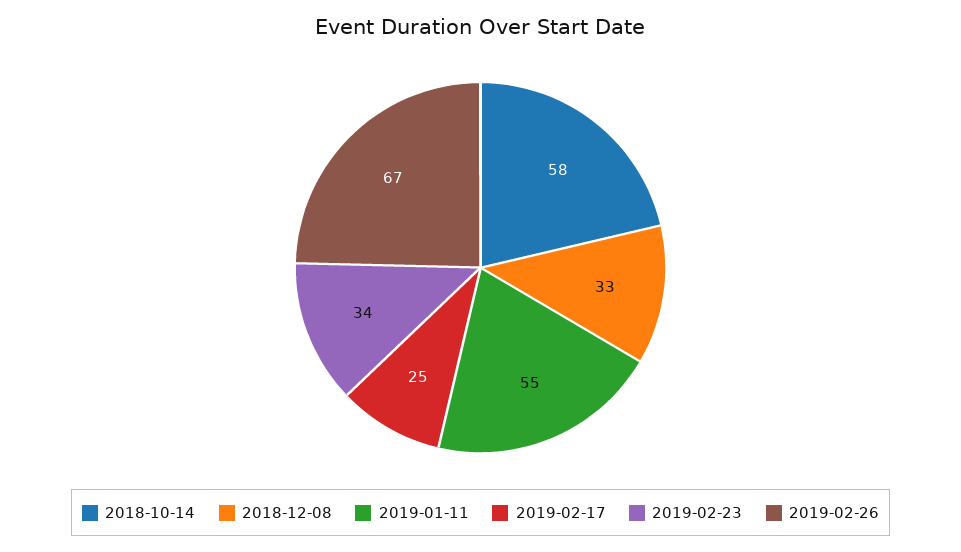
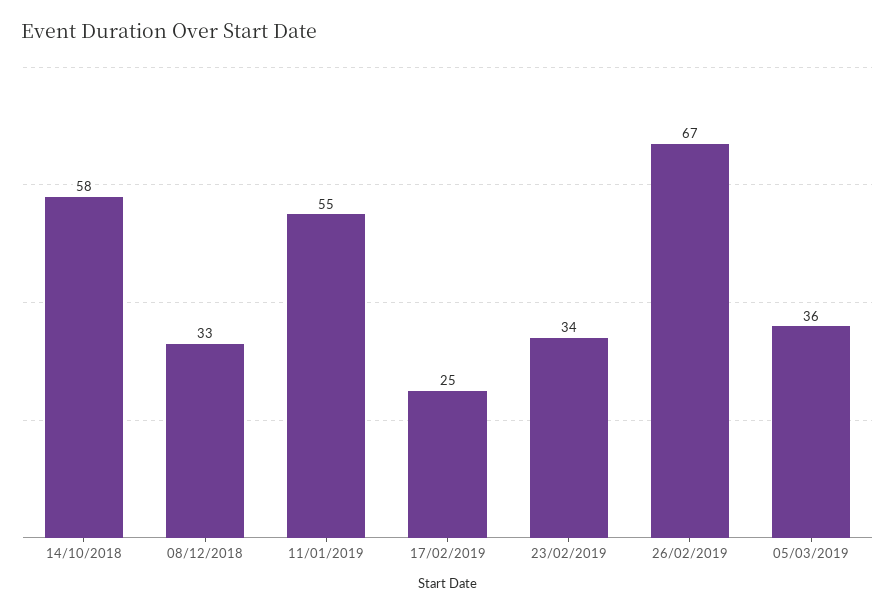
05/03/2019: none -> 36

